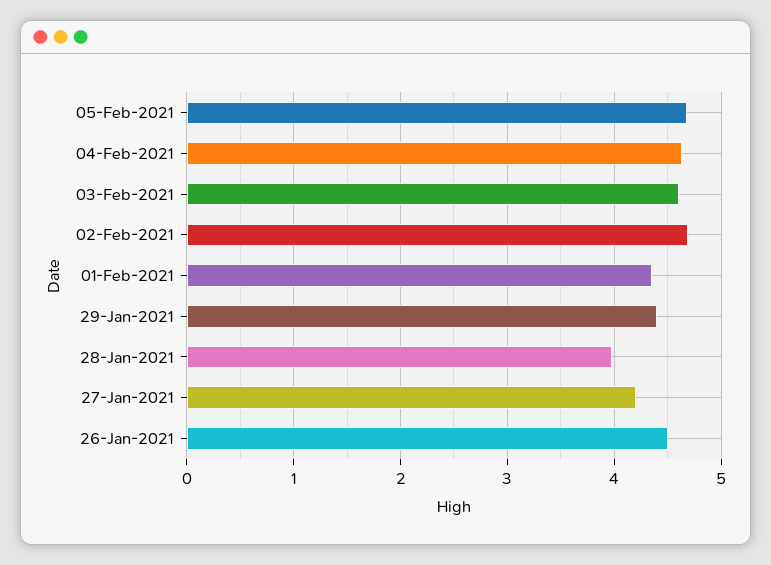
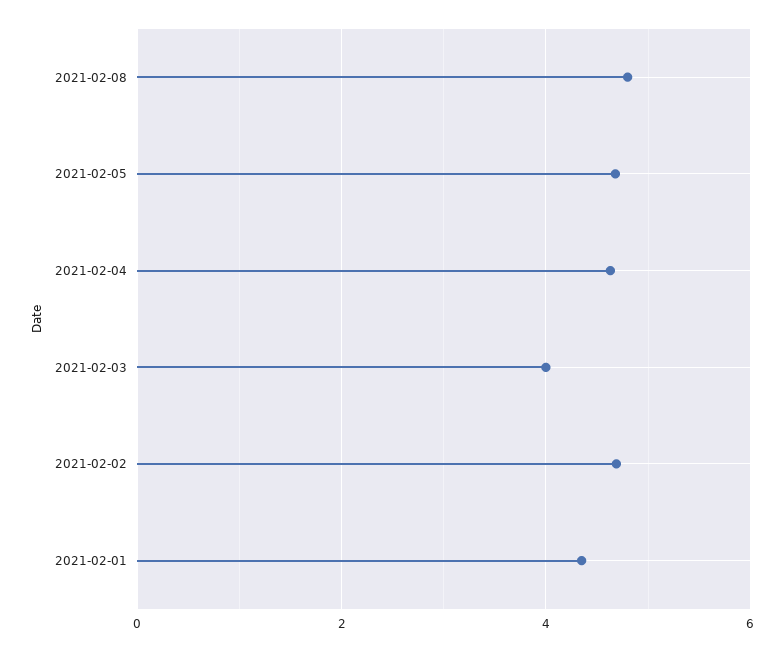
03-Feb-2021: 4.6 -> 4
29-Jan-2021: 4.4 -> none
28-Jan-2021: 4 -> none
27-Jan-2021: 4.2 -> none
26-Jan-2021: 4.5 -> none
2021-02-08: none -> 4.8

